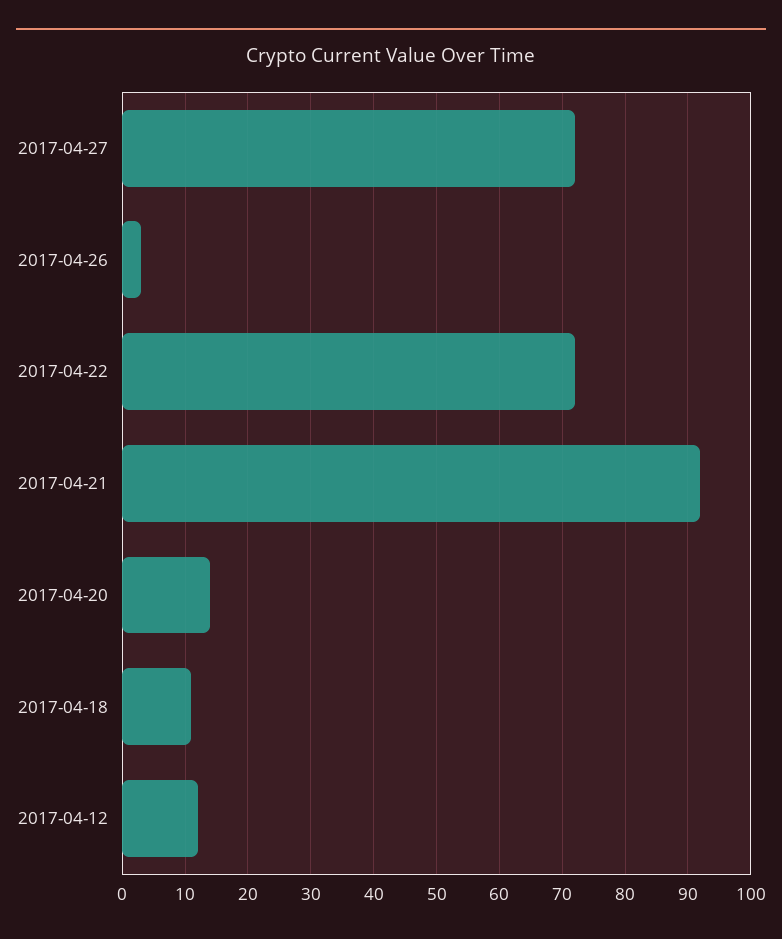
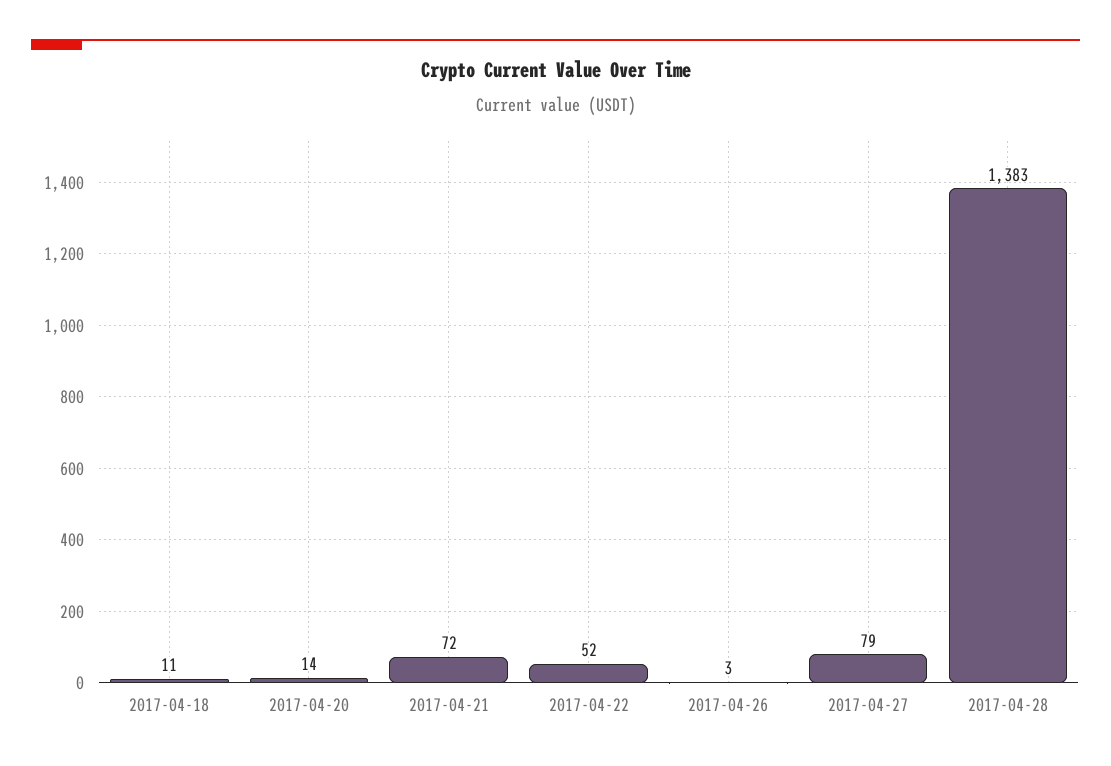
2017-04-27: 72 -> 79
2017-04-22: 72 -> 52
2017-04-21: 92 -> 72
2017-04-12: 12 -> none
2017-04-28: none -> 1383

